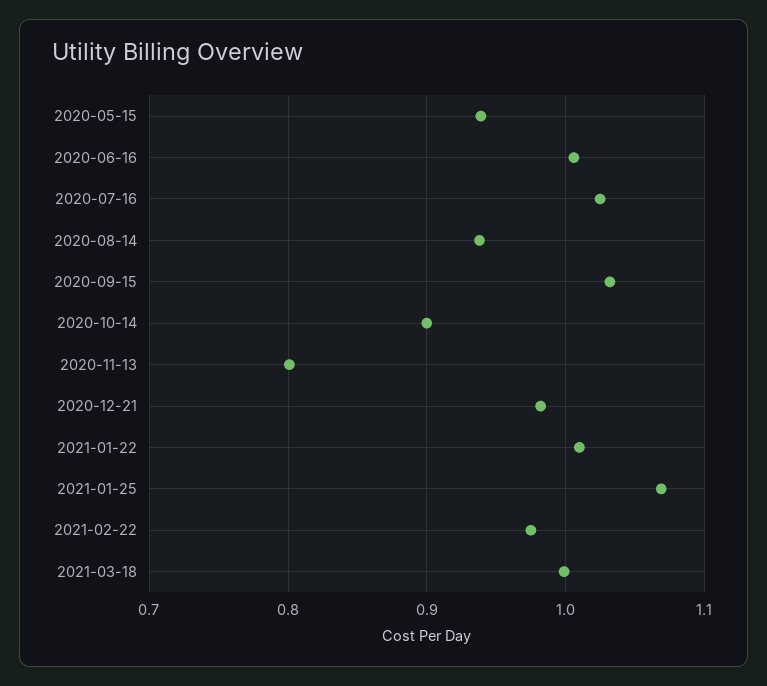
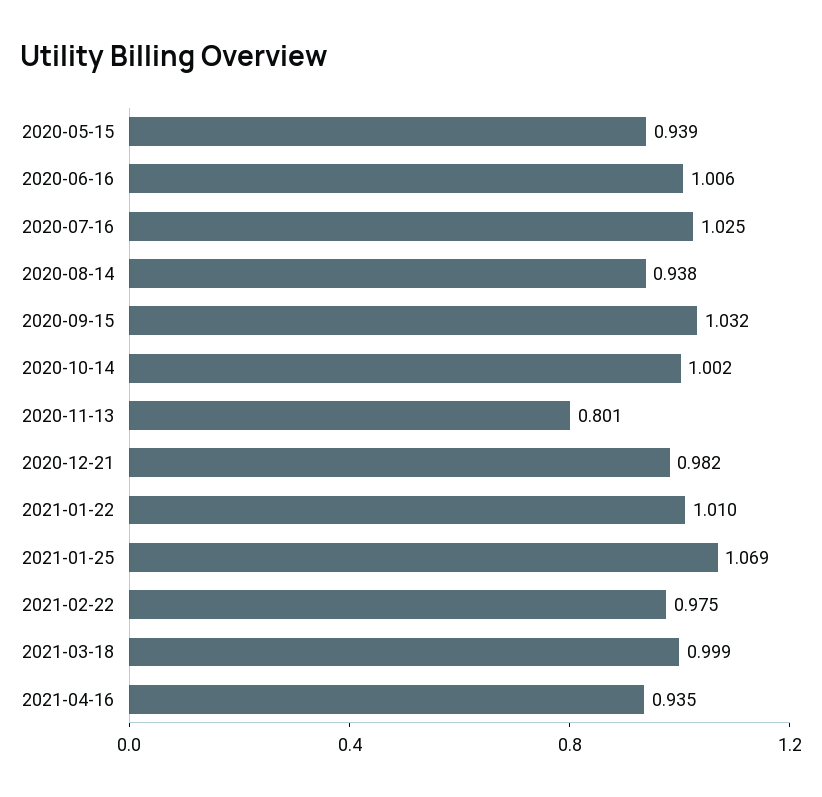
2020-10-14: 0.9 -> 1.002
2021-04-16: none -> 0.935

